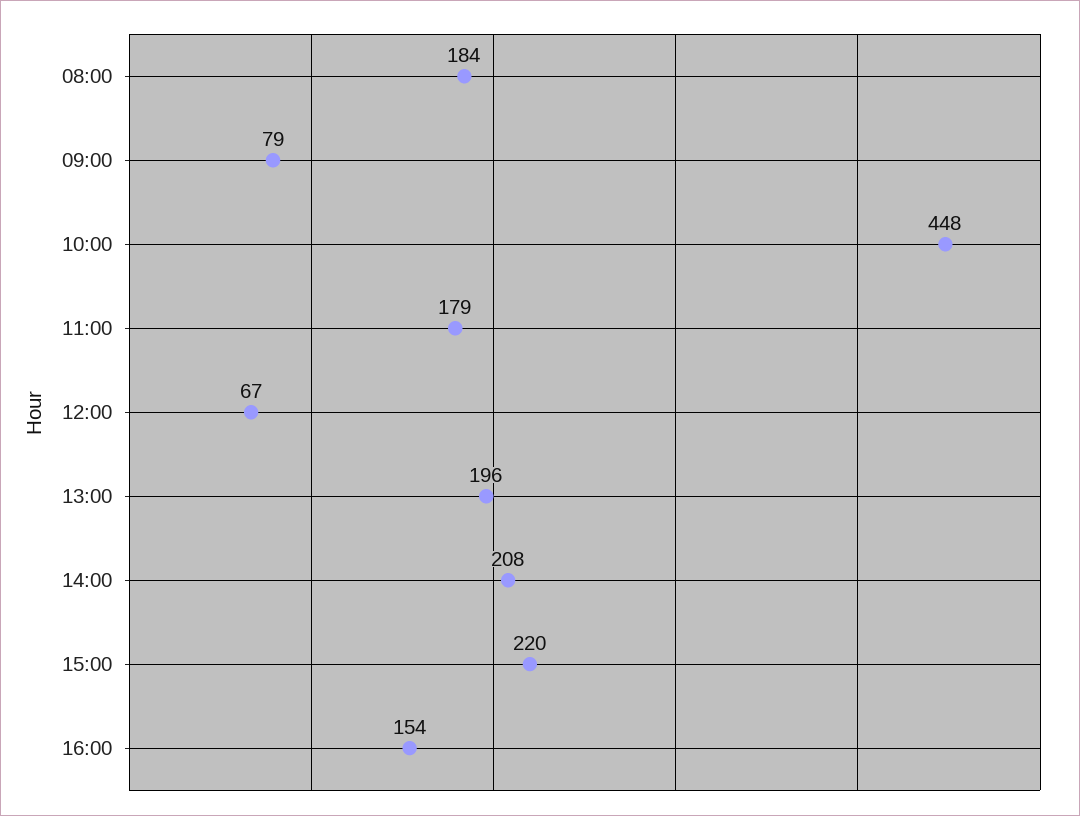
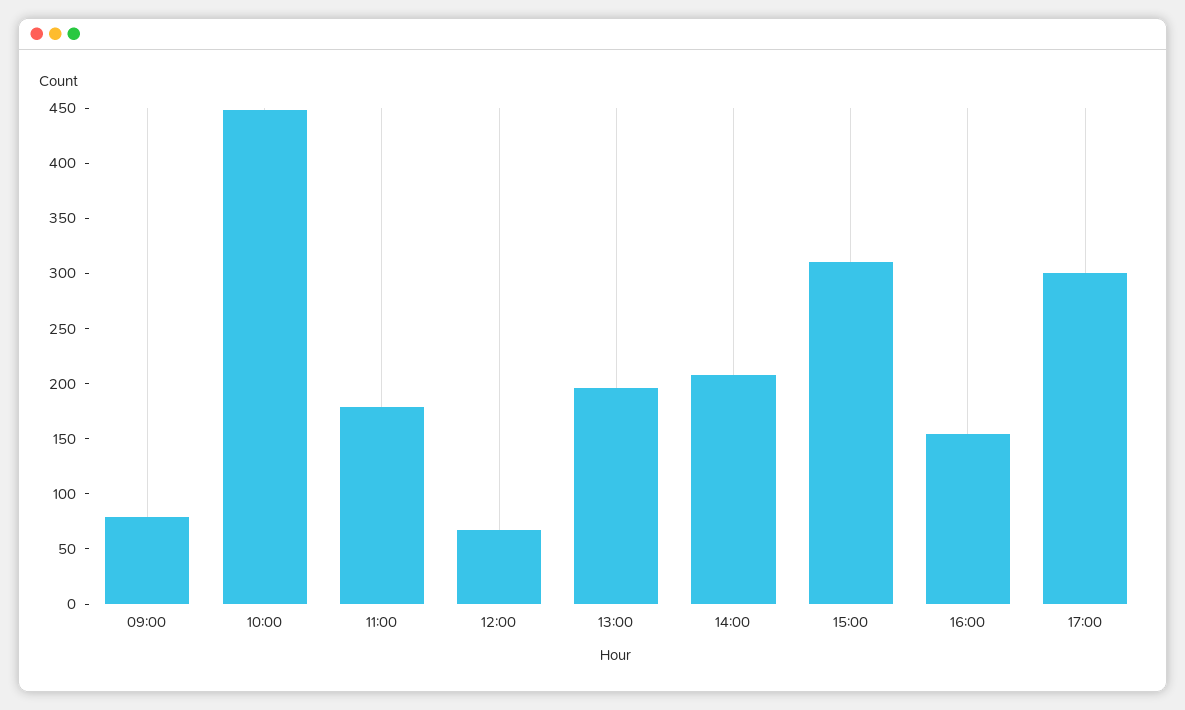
08:00: 184 -> none
15:00: 220 -> 310
17:00: none -> 300

